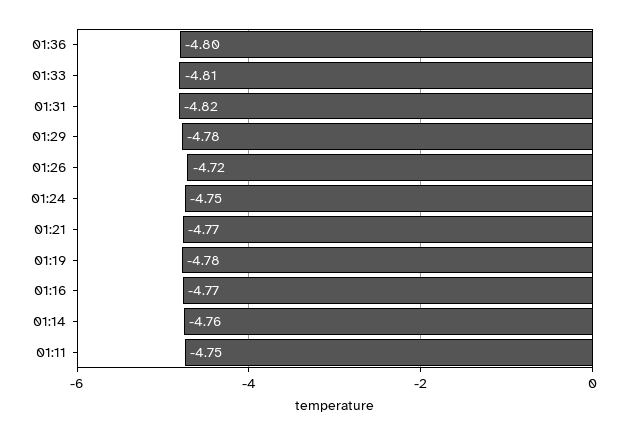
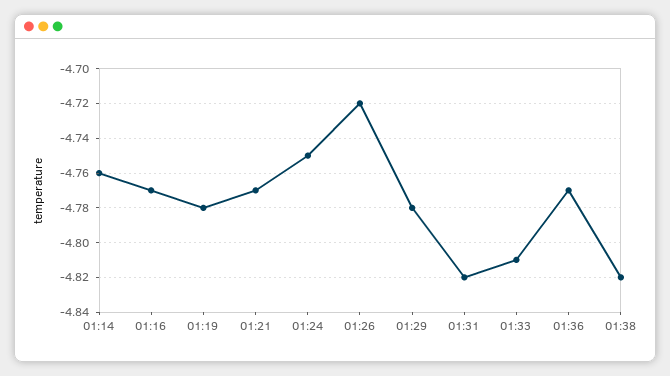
01:36: -4.8 -> -4.77
01:11: -4.75 -> none
01:38: none -> -4.82

